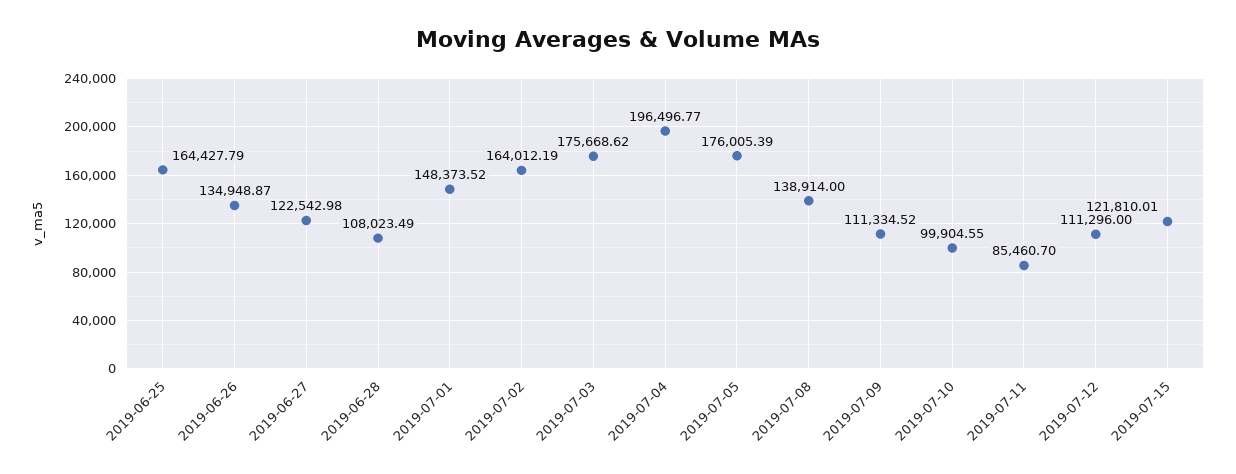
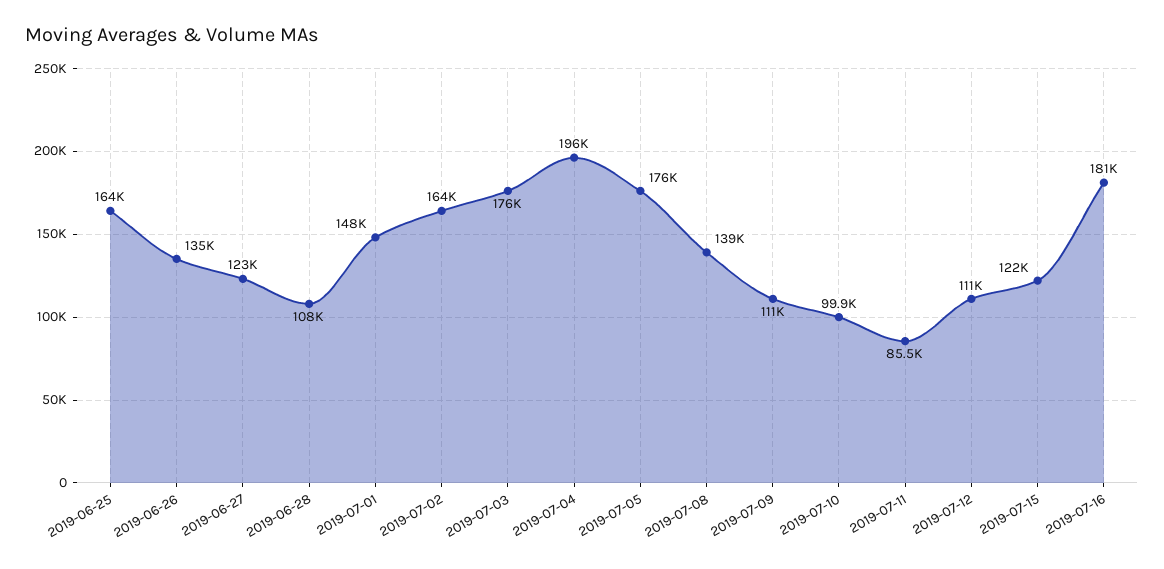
2019-07-16: none -> 181000

